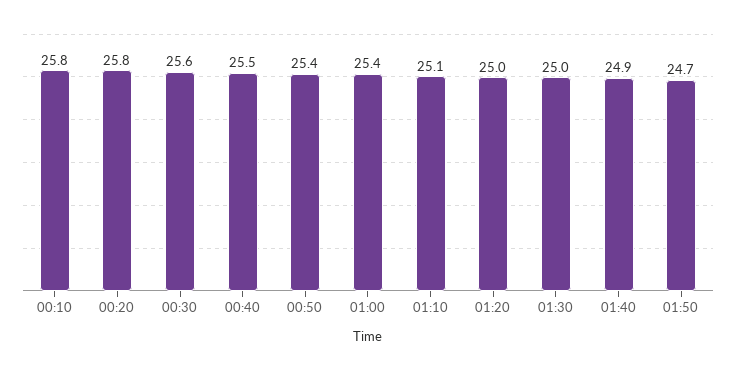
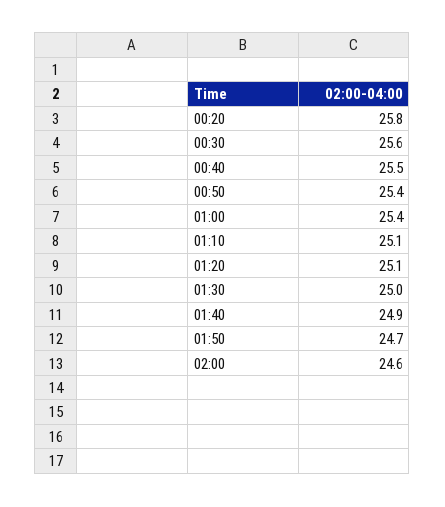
00:10: 25.8 -> none
01:20: 25 -> 25.1
02:00: none -> 24.6

